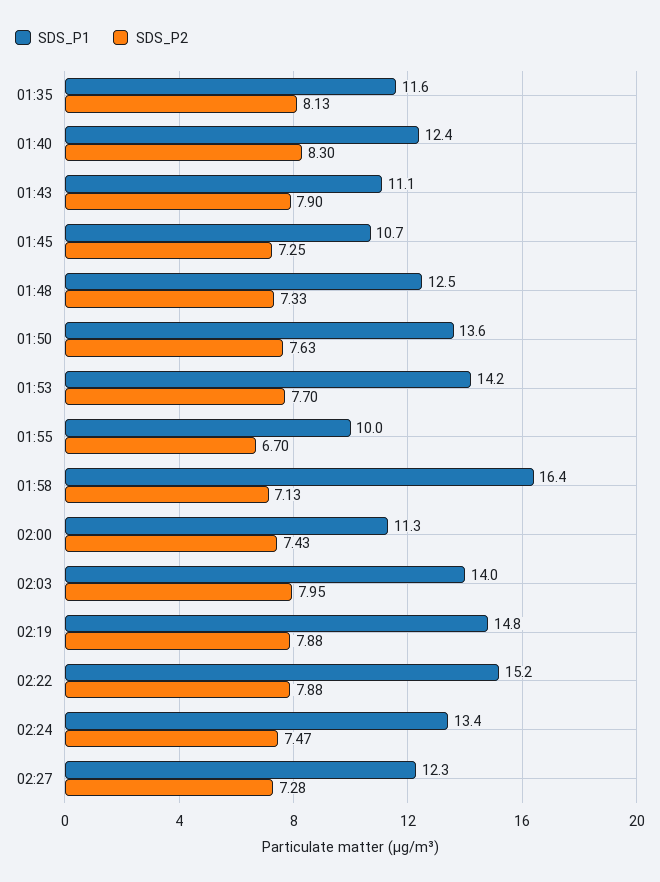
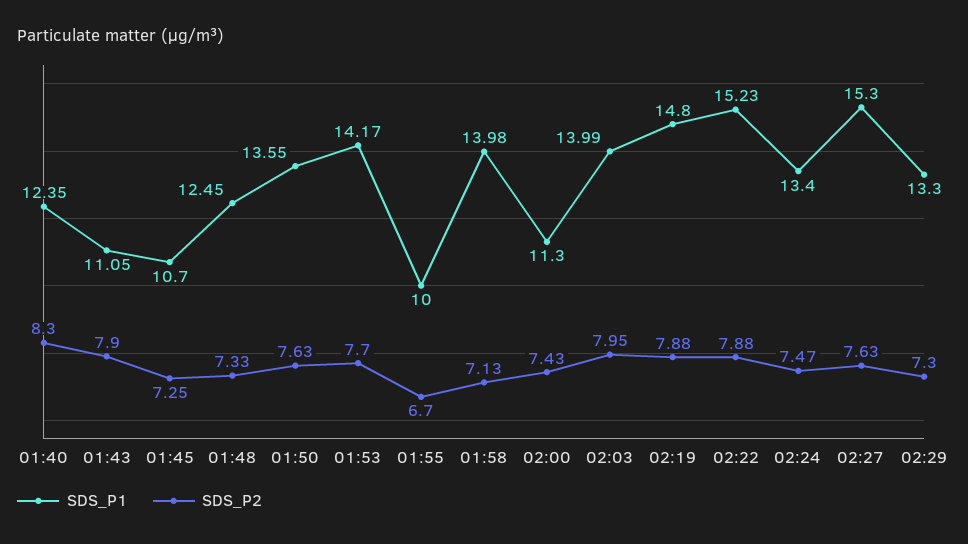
SDS_P1, 01:35: 11.6 -> none
SDS_P2, 01:35: 8.13 -> none
SDS_P1, 01:58: 16.4 -> 13.98
SDS_P1, 02:27: 12.3 -> 15.3
SDS_P2, 02:27: 7.28 -> 7.63
SDS_P1, 02:29: none -> 13.3
SDS_P2, 02:29: none -> 7.3

